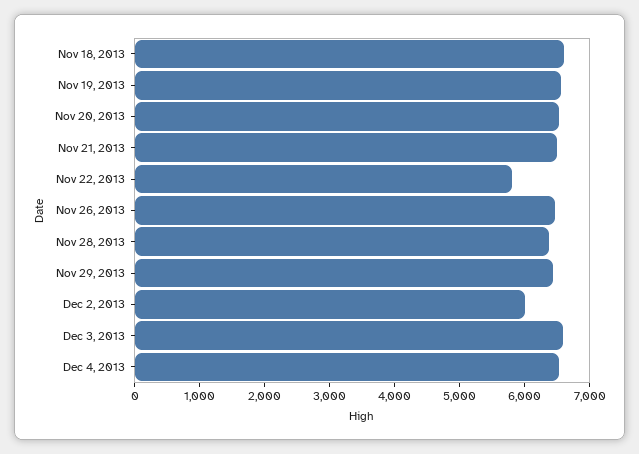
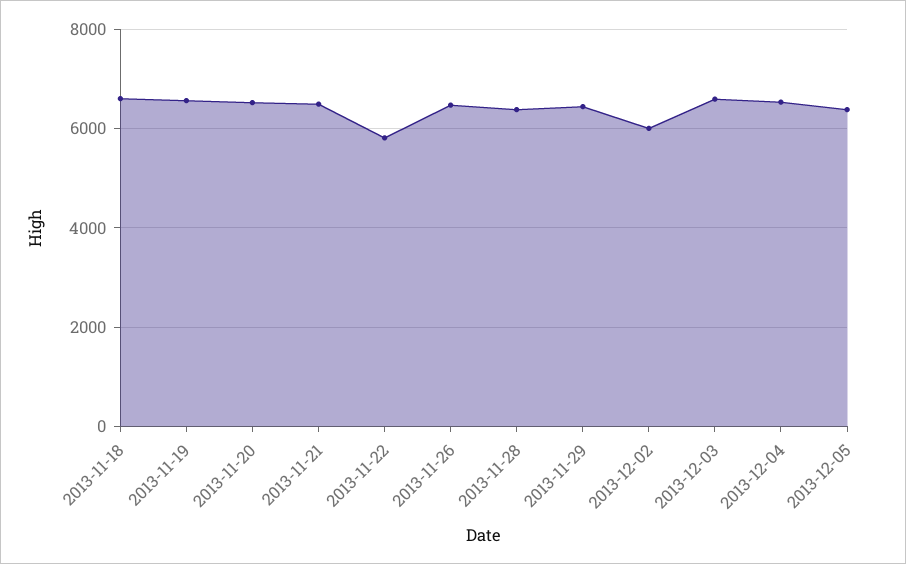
2013-12-05: none -> 6400

